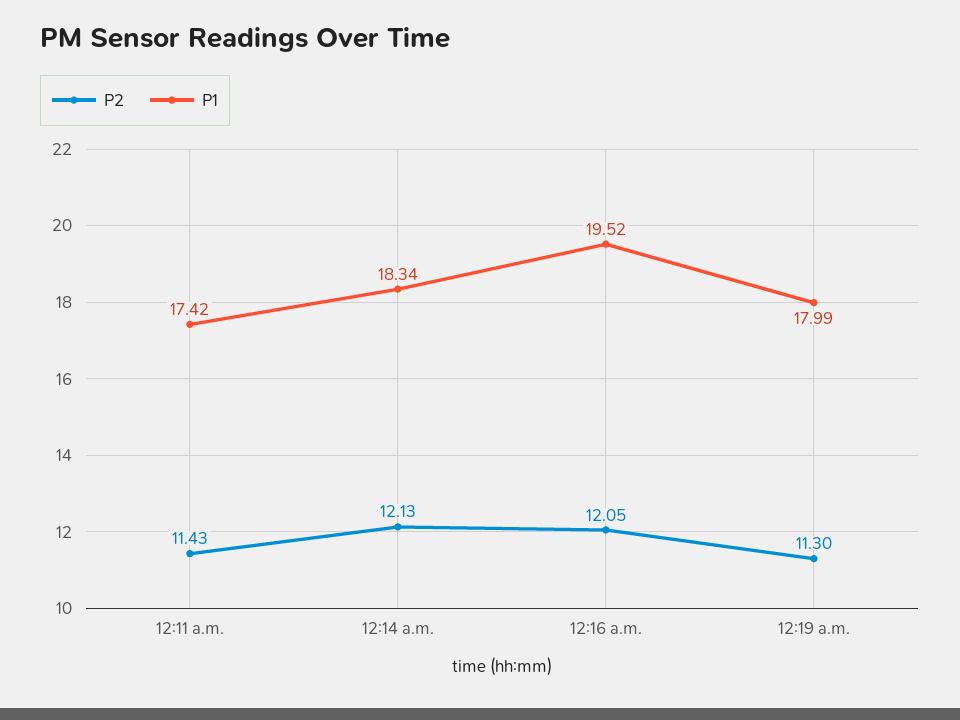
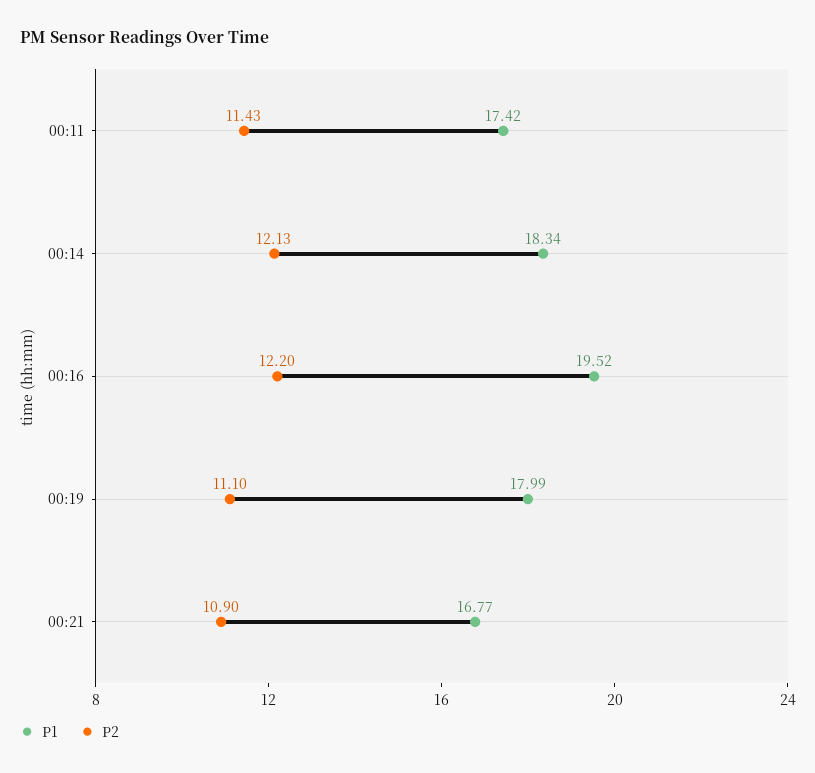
P2, 12:16 a.m.: 12.05 -> 12.2
P2, 12:19 a.m.: 11.3 -> 11.1
P1, 00:21: none -> 16.77
P2, 00:21: none -> 10.9

